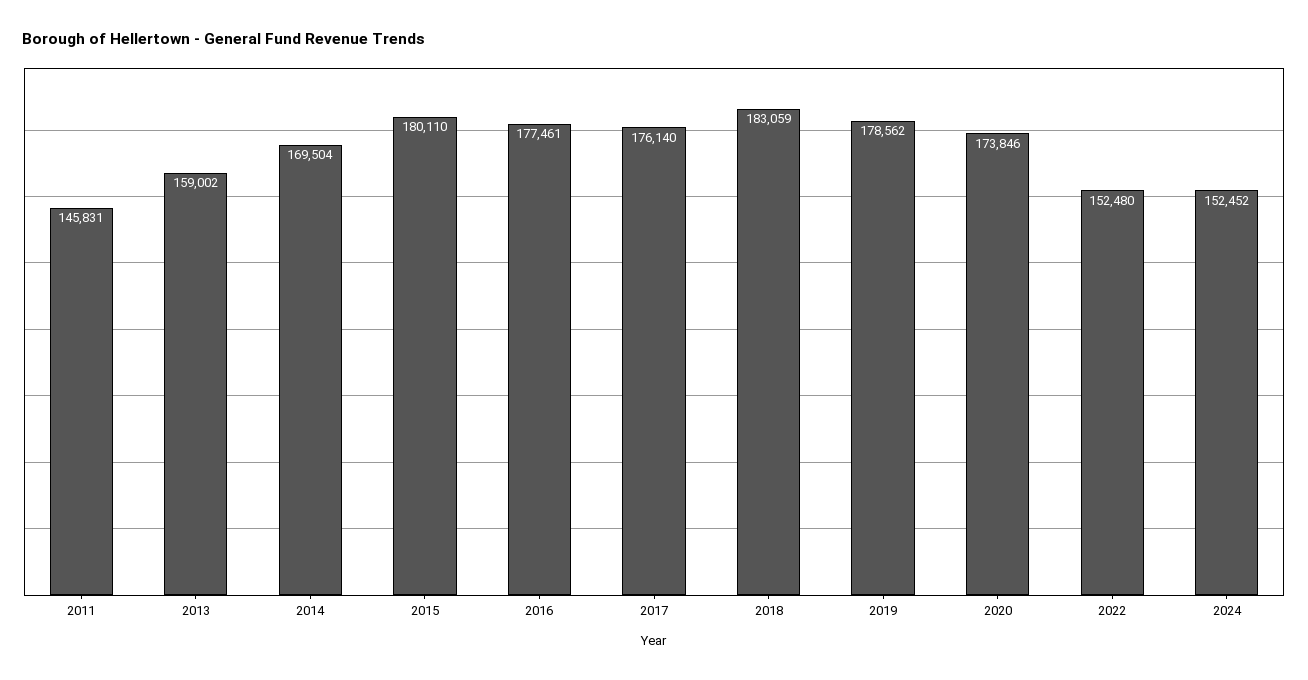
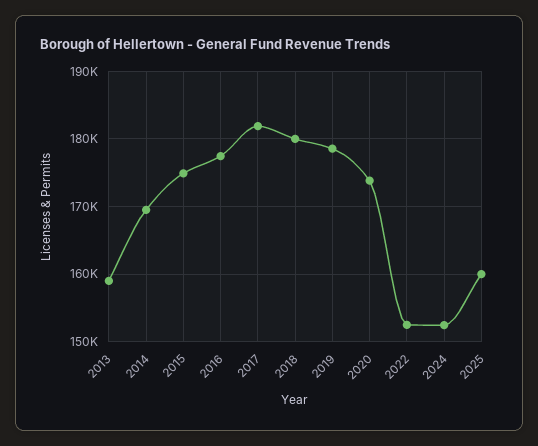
2011: 145831 -> none
2015: 180110 -> 175000
2017: 176140 -> 182000
2018: 183059 -> 180000
2025: none -> 160000

